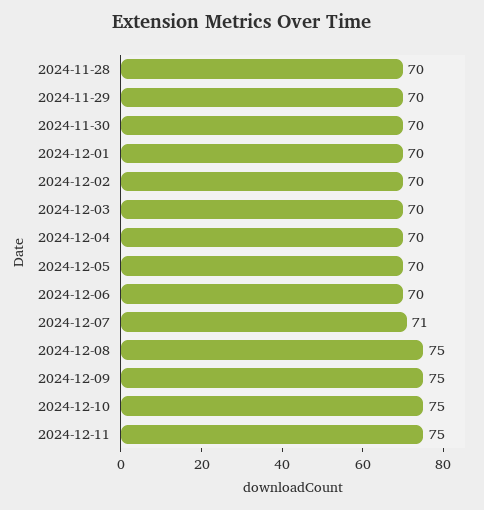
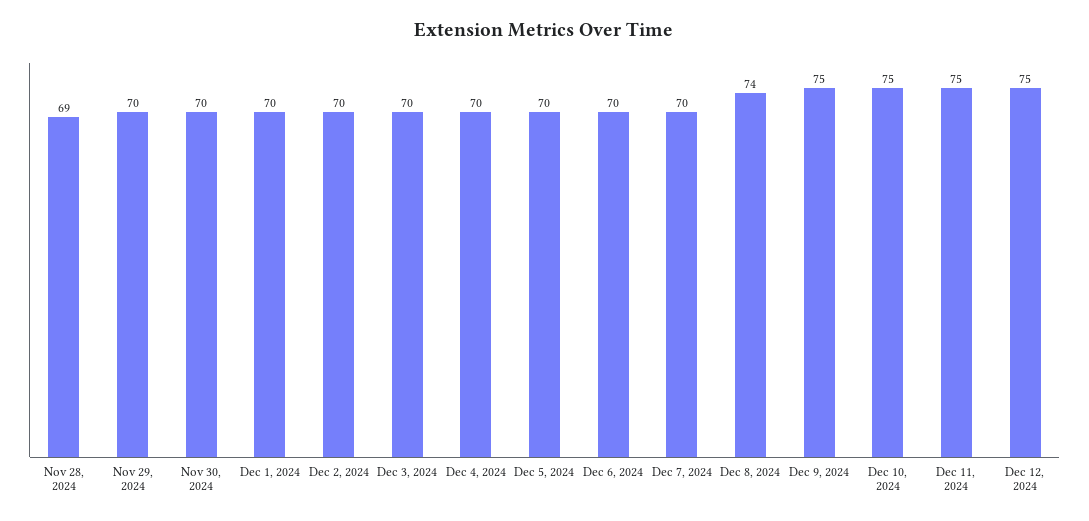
2024-11-28: 70 -> 69
2024-12-07: 71 -> 70
2024-12-08: 75 -> 74
Dec 12, 2024: none -> 75

